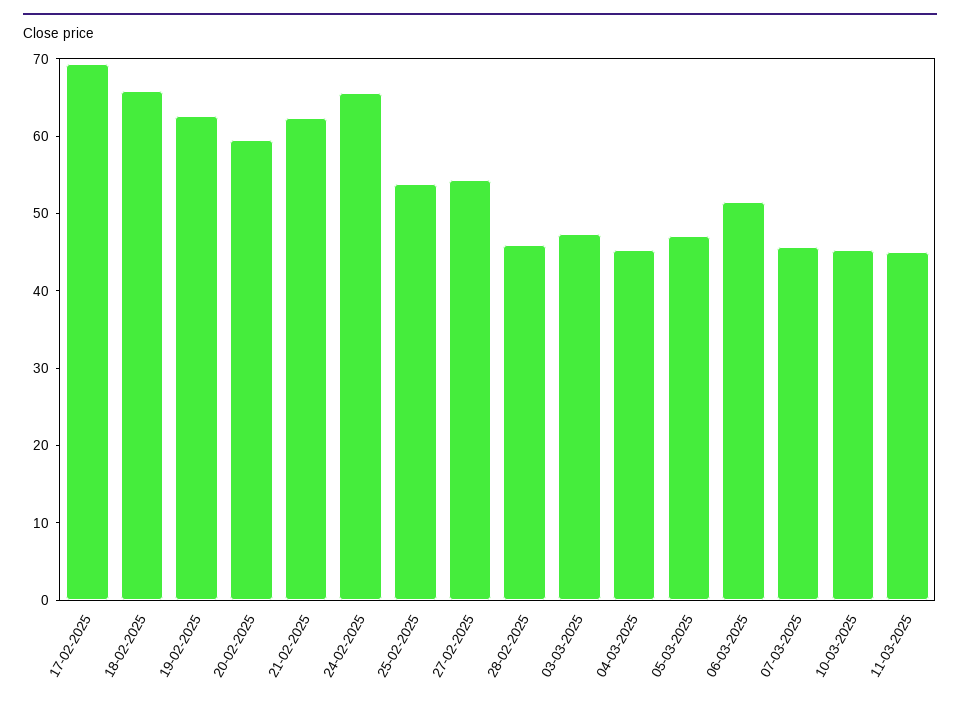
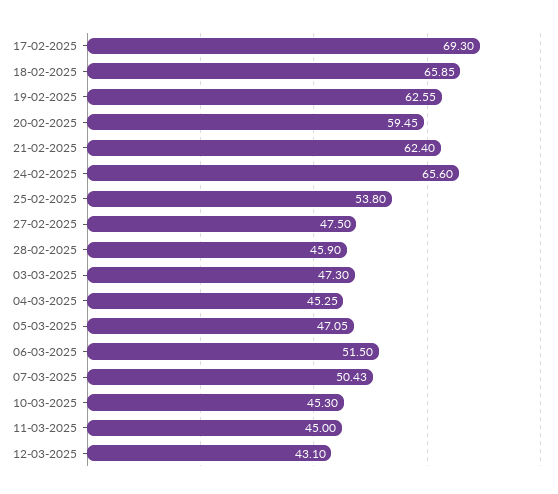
27-02-2025: 54 -> 47.5
07-03-2025: 46 -> 50.43
12-03-2025: none -> 43.1

